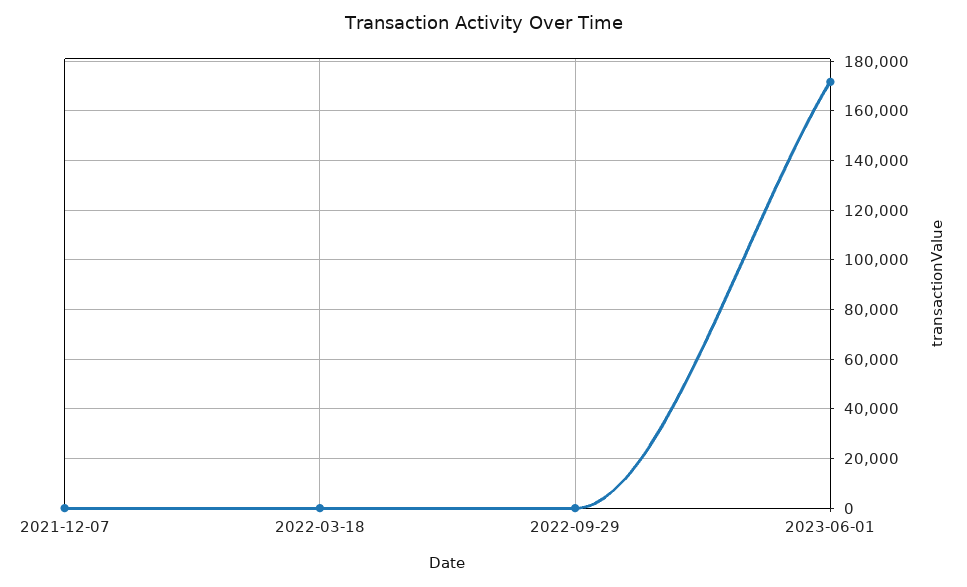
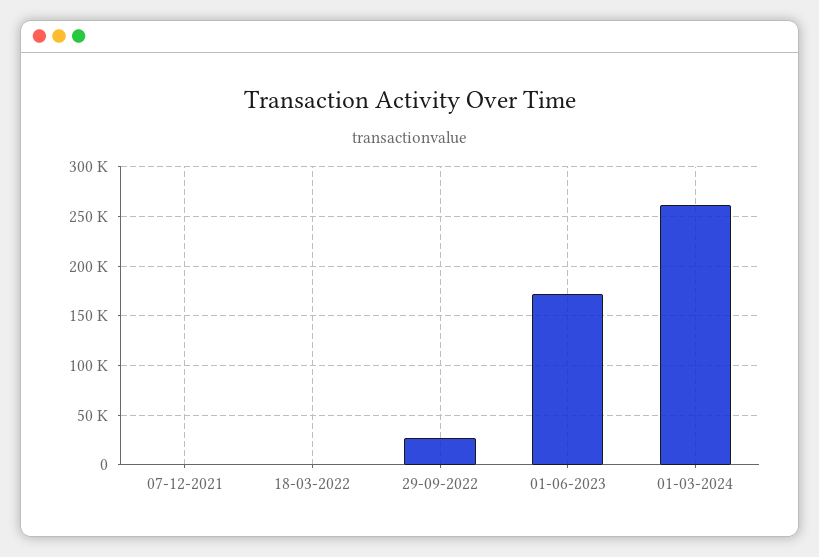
2022-09-29: 0 -> 30000
01-03-2024: none -> 260000

